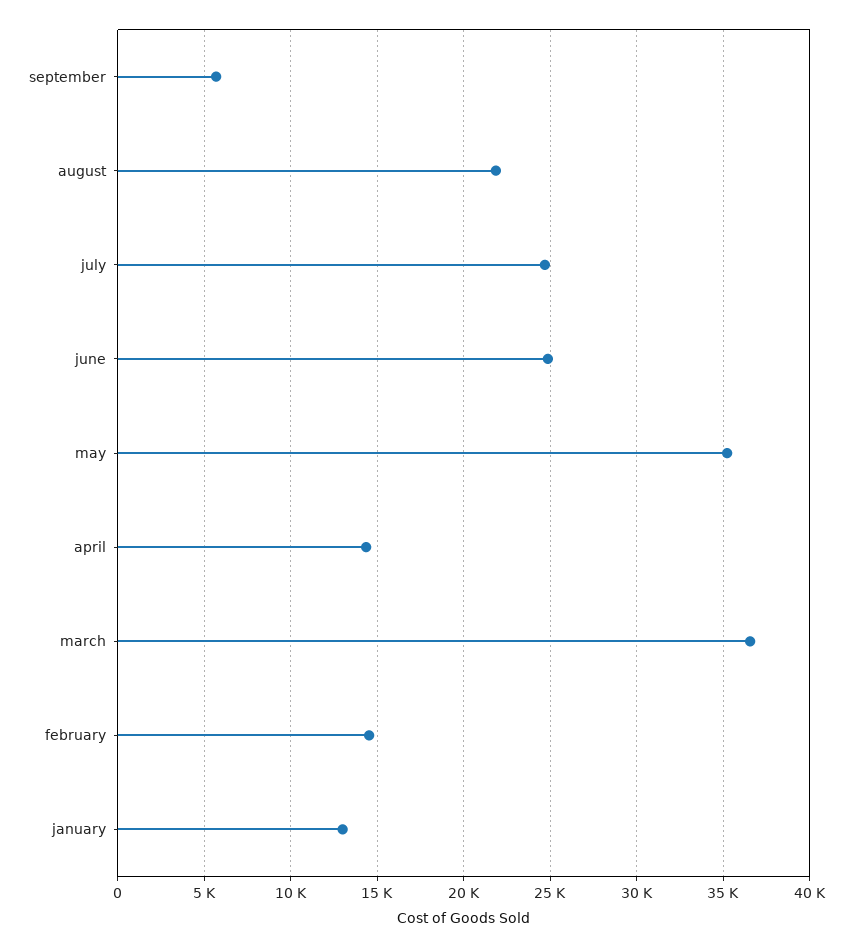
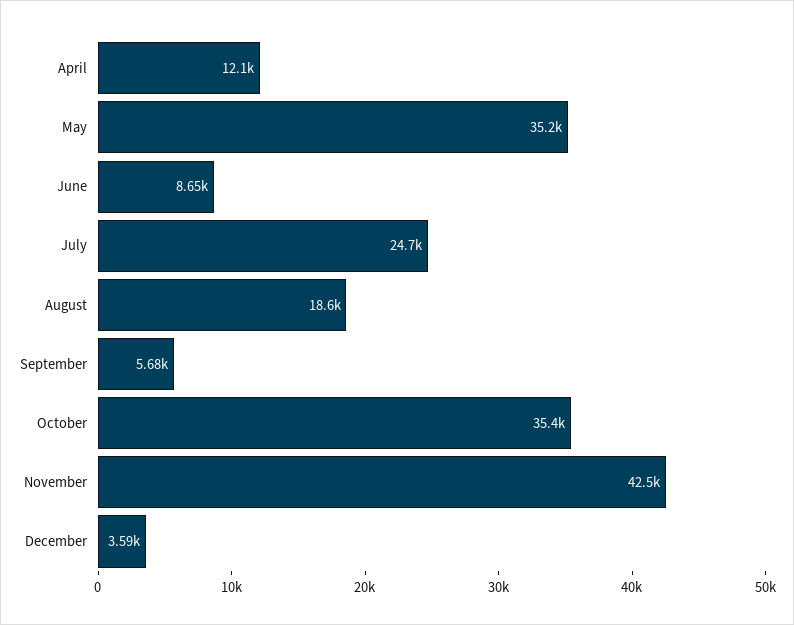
august: 22000 -> 18600
june: 25000 -> 8650
april: 14500 -> 12100
march: 36500 -> none
february: 14500 -> none
january: 13000 -> none
October: none -> 35400
November: none -> 42500
December: none -> 3590

